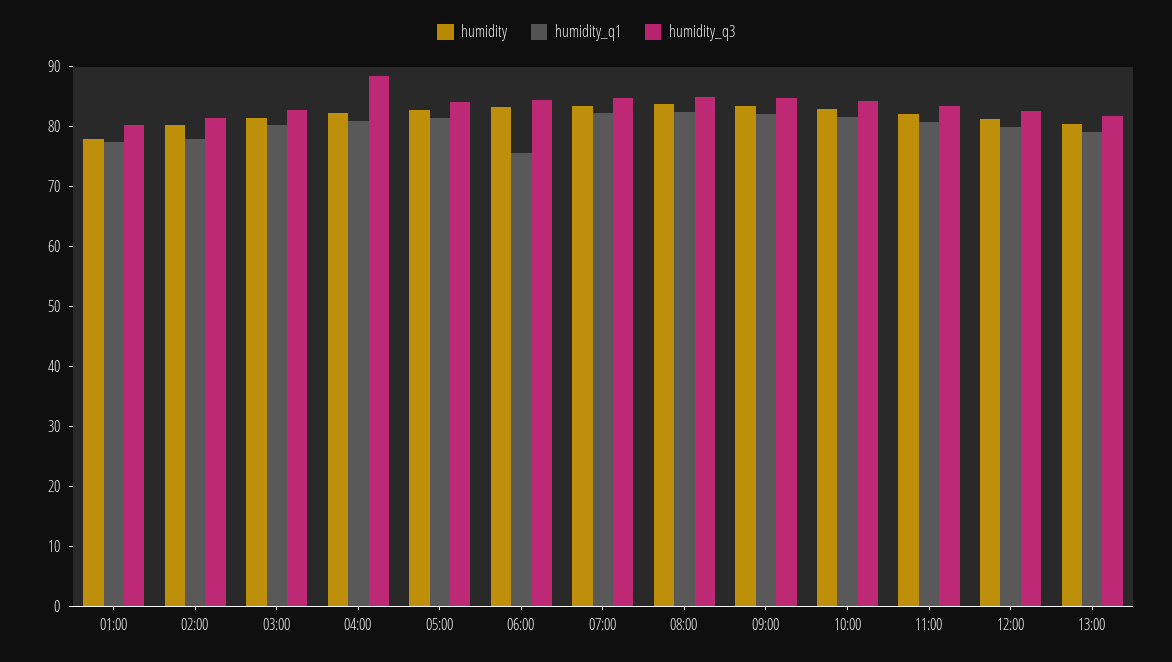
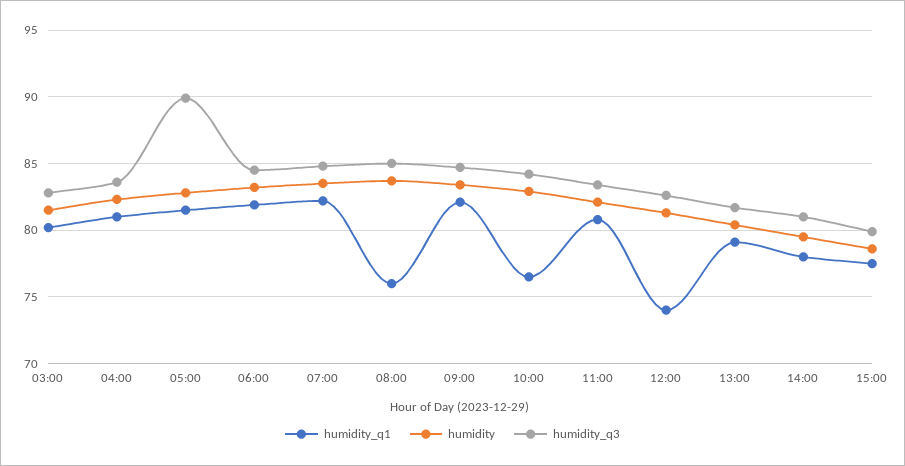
humidity, 01:00: 78 -> none
humidity_q1, 01:00: 78 -> none
humidity_q3, 01:00: 80 -> none
humidity, 02:00: 80 -> none
humidity_q1, 02:00: 78 -> none
humidity_q3, 02:00: 82 -> none
humidity_q3, 04:00: 88 -> 83.5
humidity_q3, 05:00: 84 -> 90
humidity_q1, 06:00: 76 -> 82
humidity_q1, 08:00: 82 -> 76
humidity_q1, 10:00: 82 -> 76.5
humidity_q1, 12:00: 80 -> 74
humidity_q1, 14:00: none -> 78
humidity, 14:00: none -> 79.5
humidity_q3, 14:00: none -> 81
humidity_q1, 15:00: none -> 77.5
humidity, 15:00: none -> 78.5
humidity_q3, 15:00: none -> 80

